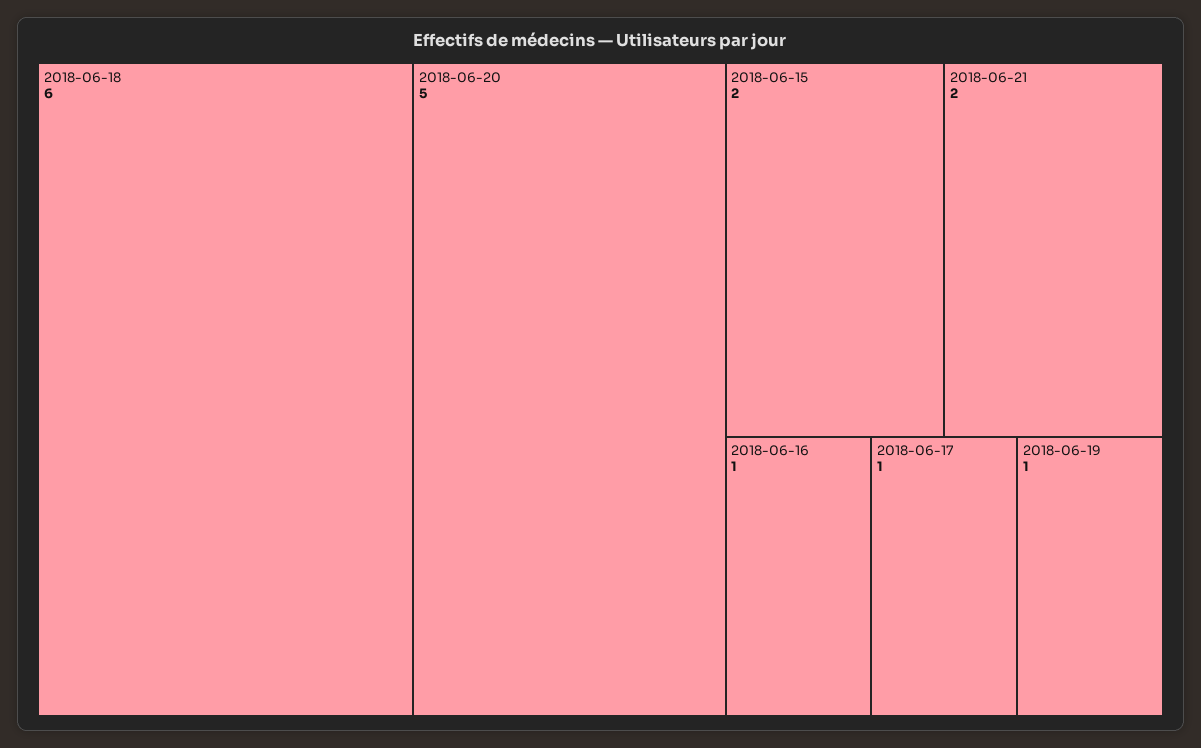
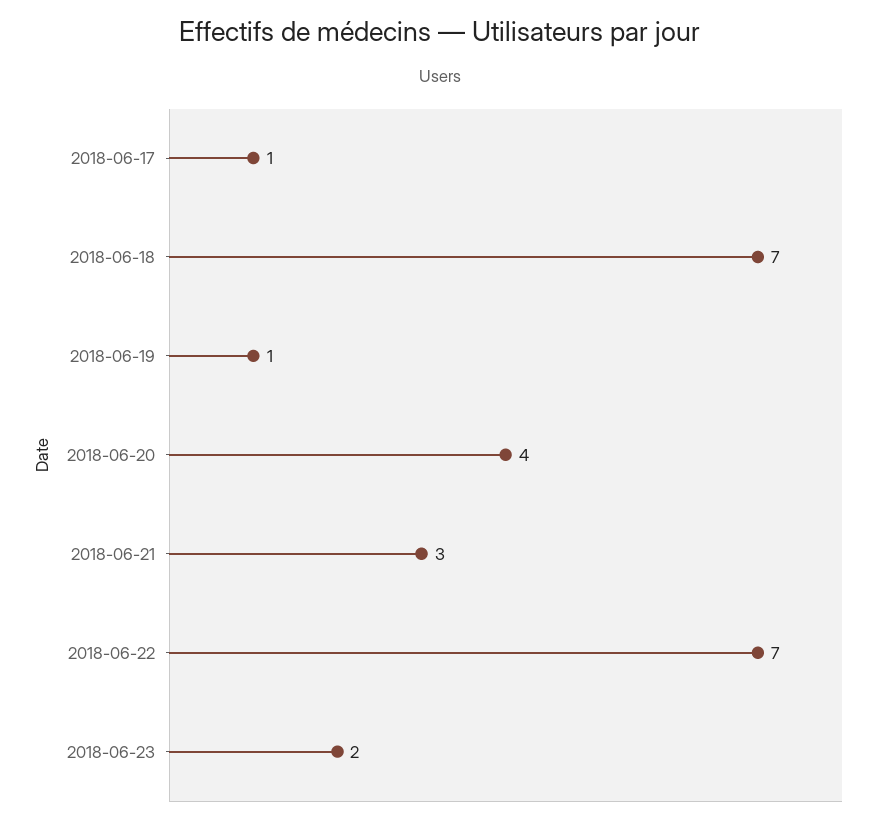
2018-06-18: 6 -> 7
2018-06-20: 5 -> 4
2018-06-15: 2 -> none
2018-06-21: 2 -> 3
2018-06-16: 1 -> none
2018-06-22: none -> 7
2018-06-23: none -> 2

